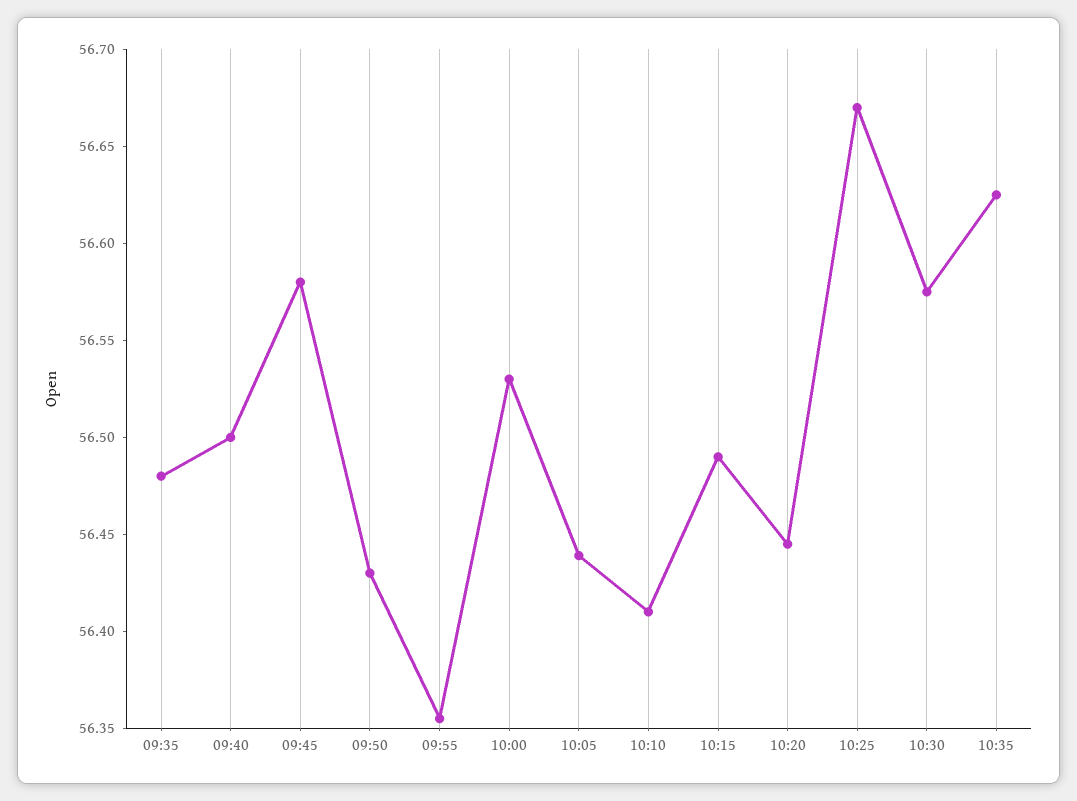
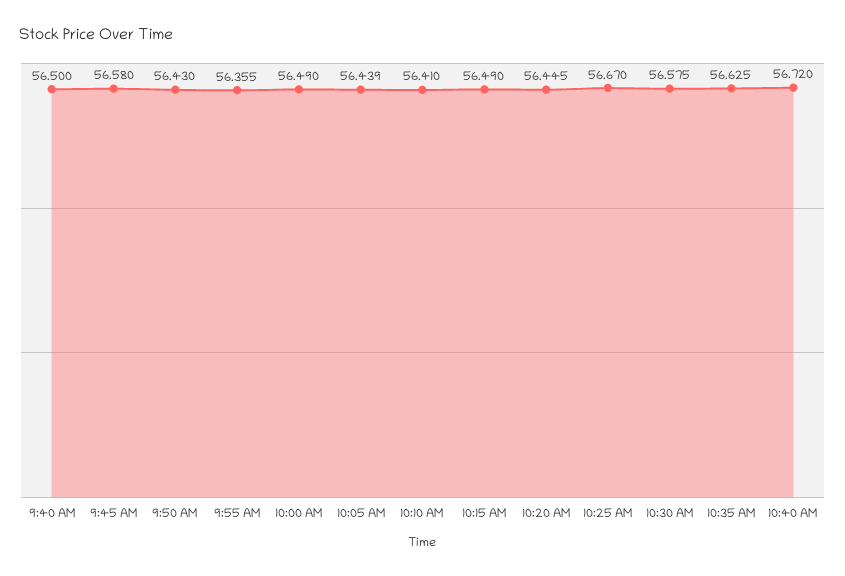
09:35: 56.48 -> none
10:00: 56.53 -> 56.49
10:40 AM: none -> 56.72

